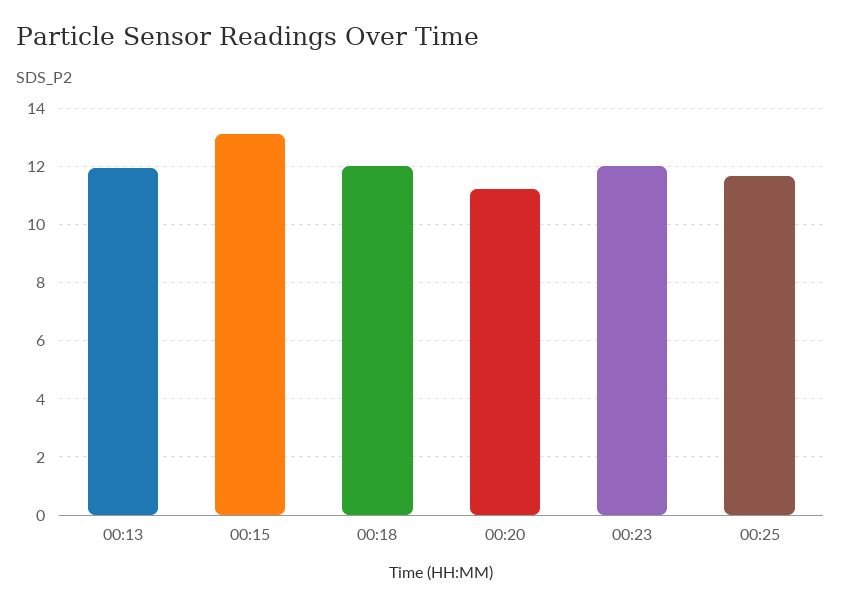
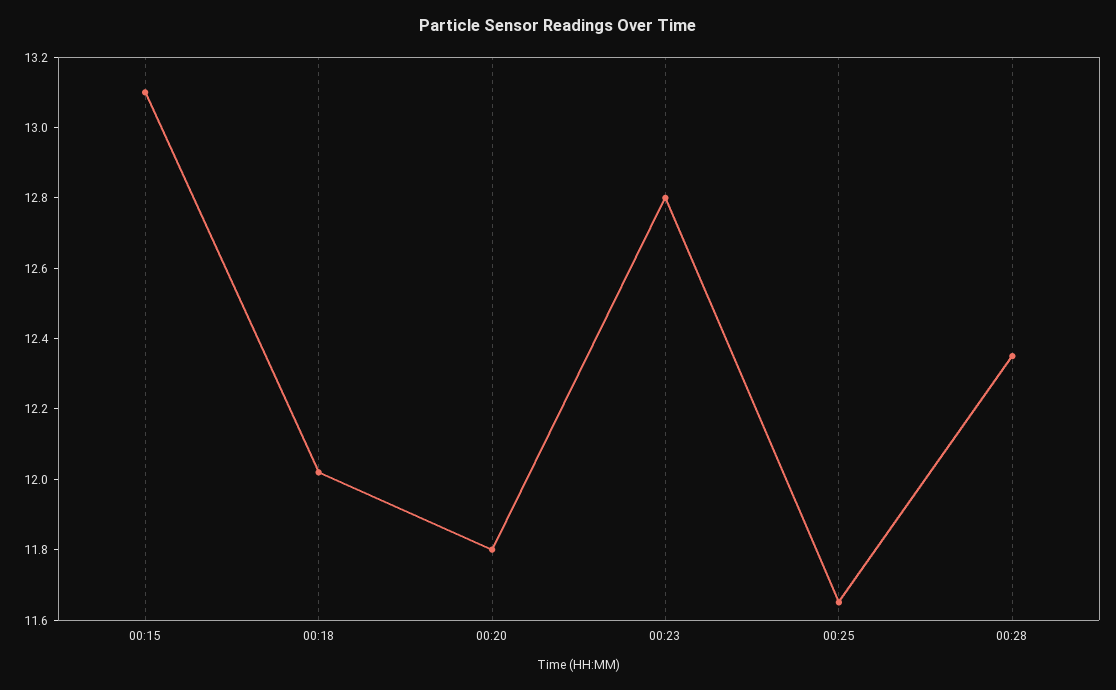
00:13: 12 -> none
00:20: 11.25 -> 11.8
00:23: 12 -> 12.8
00:28: none -> 12.35

